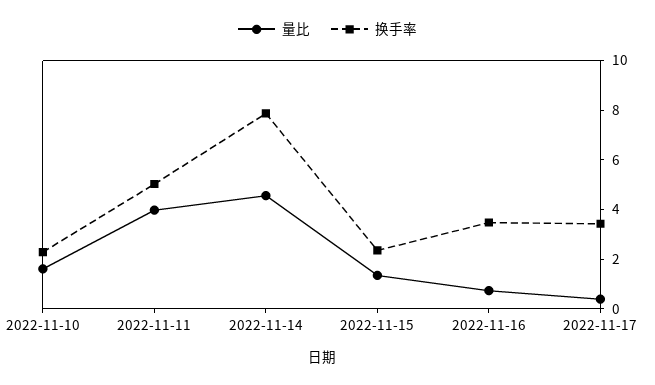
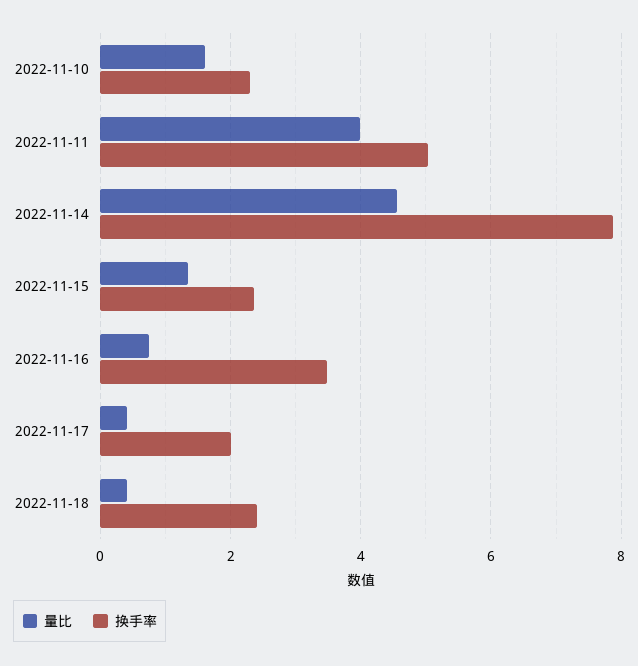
换手率, 2022-11-17: 3.5 -> 2
量比, 2022-11-18: none -> 0.4
换手率, 2022-11-18: none -> 2.4

